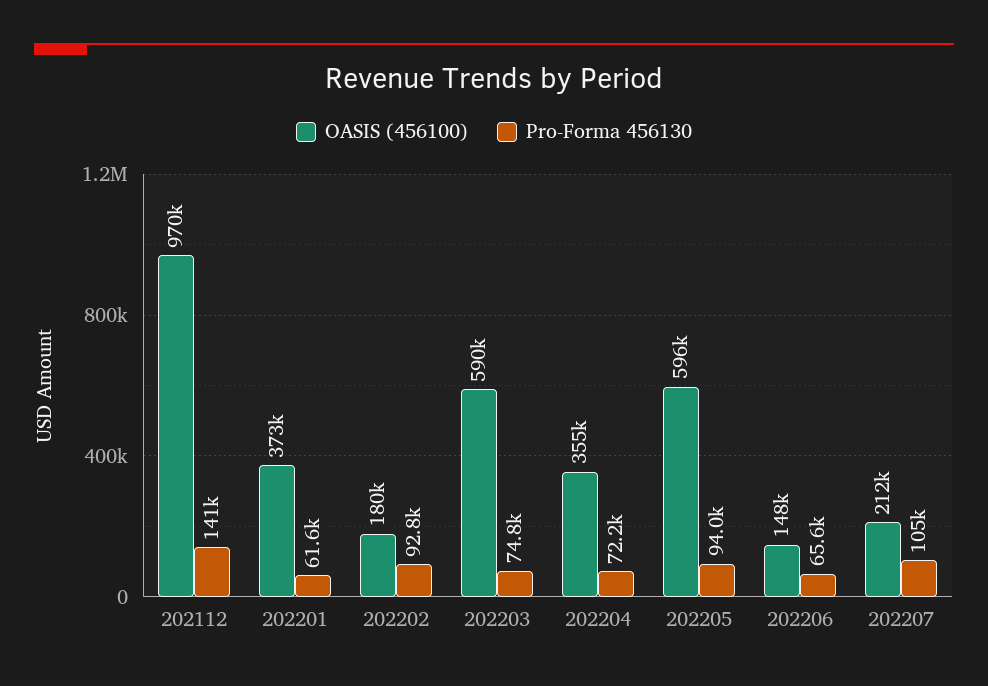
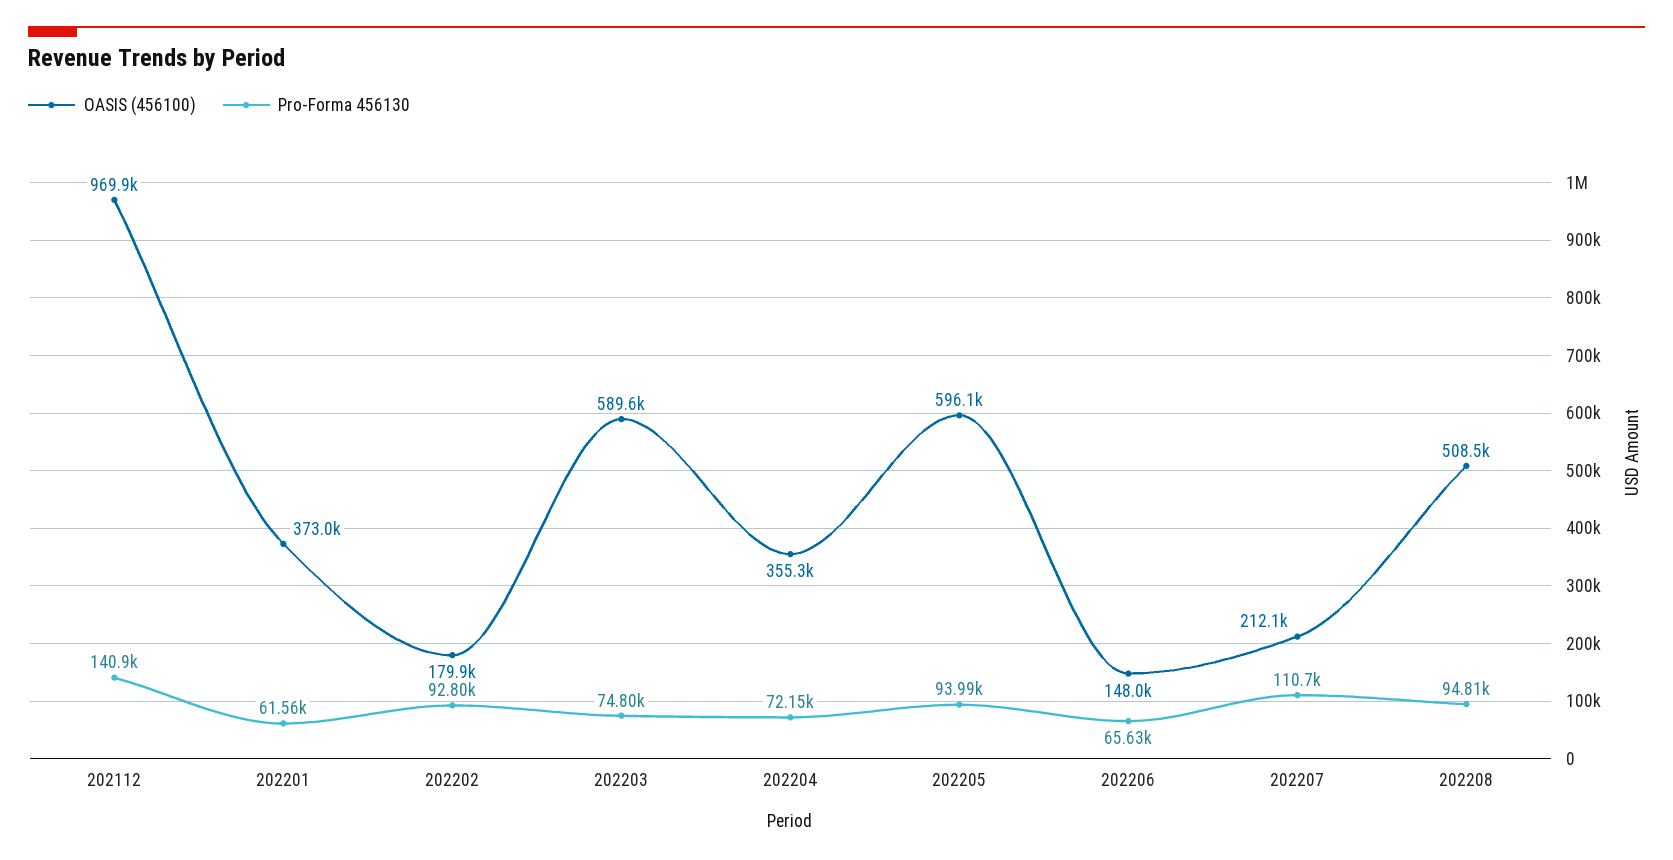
Pro-Forma 456130, 202207: 105000 -> 110700
OASIS (456100), 202208: none -> 508500
Pro-Forma 456130, 202208: none -> 94810

